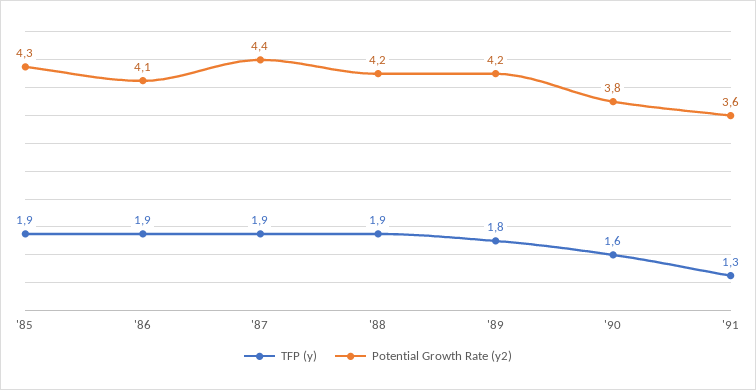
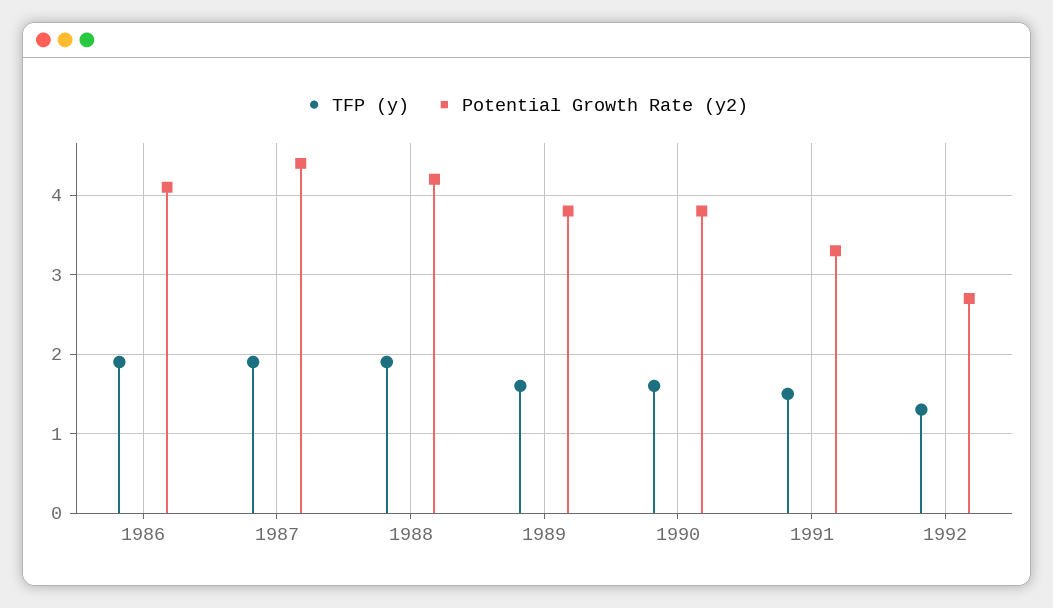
TFP (y), '85: 1.9 -> none
Potential Growth Rate (y2), '85: 4.3 -> none
TFP (y), '89: 1.8 -> 1.6
Potential Growth Rate (y2), '89: 4.2 -> 3.8
TFP (y), '91: 1.3 -> 1.5
Potential Growth Rate (y2), '91: 3.6 -> 3.3
TFP (y), 1992: none -> 1.3
Potential Growth Rate (y2), 1992: none -> 2.7

